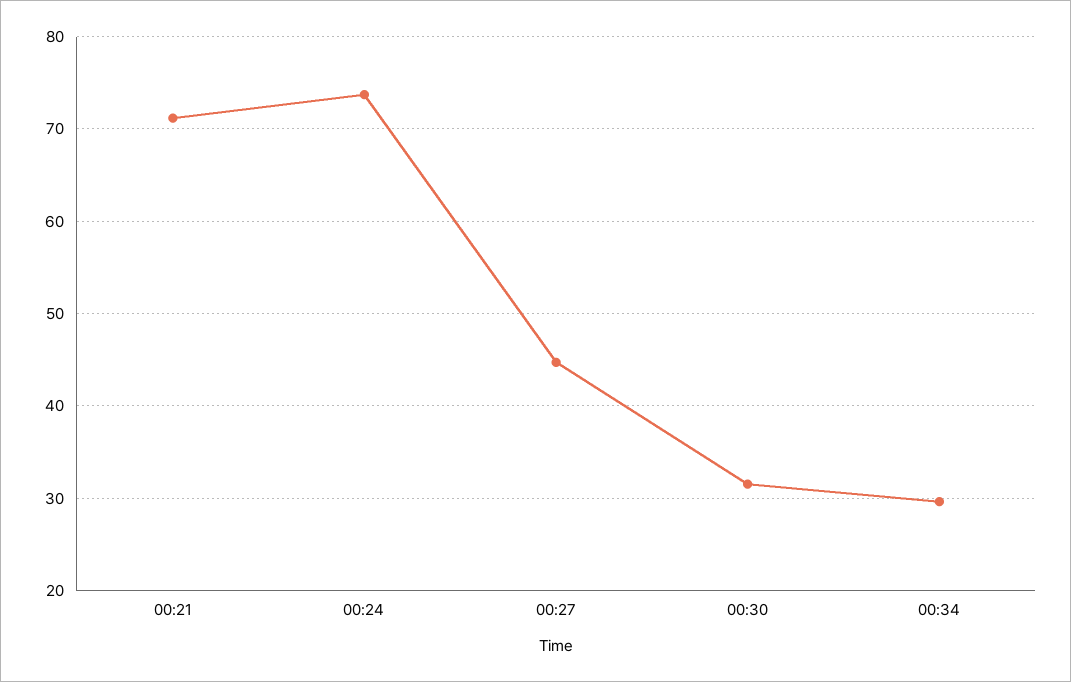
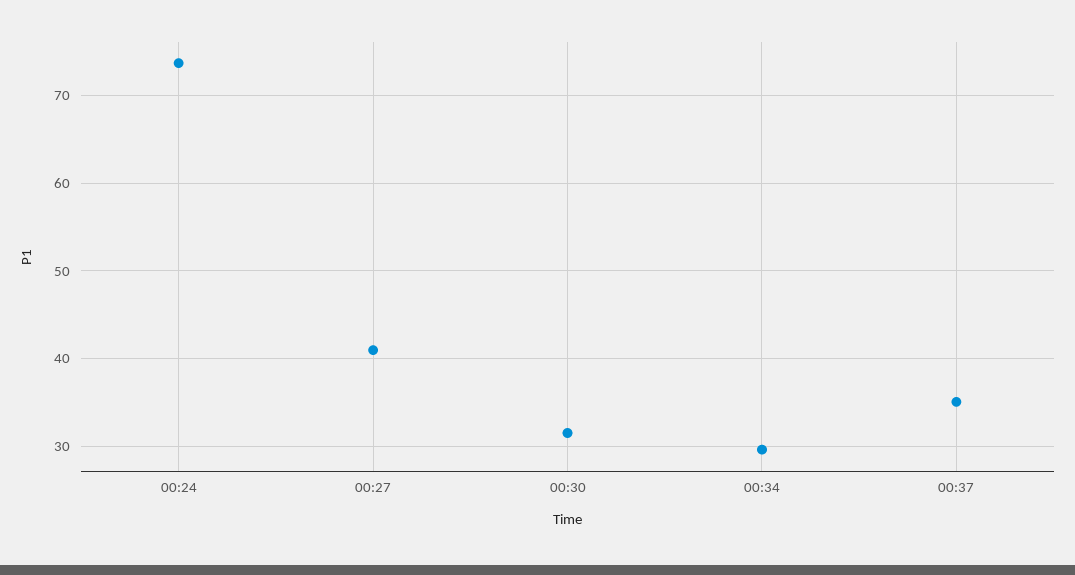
00:21: 71 -> none
00:27: 45 -> 41
00:37: none -> 35

